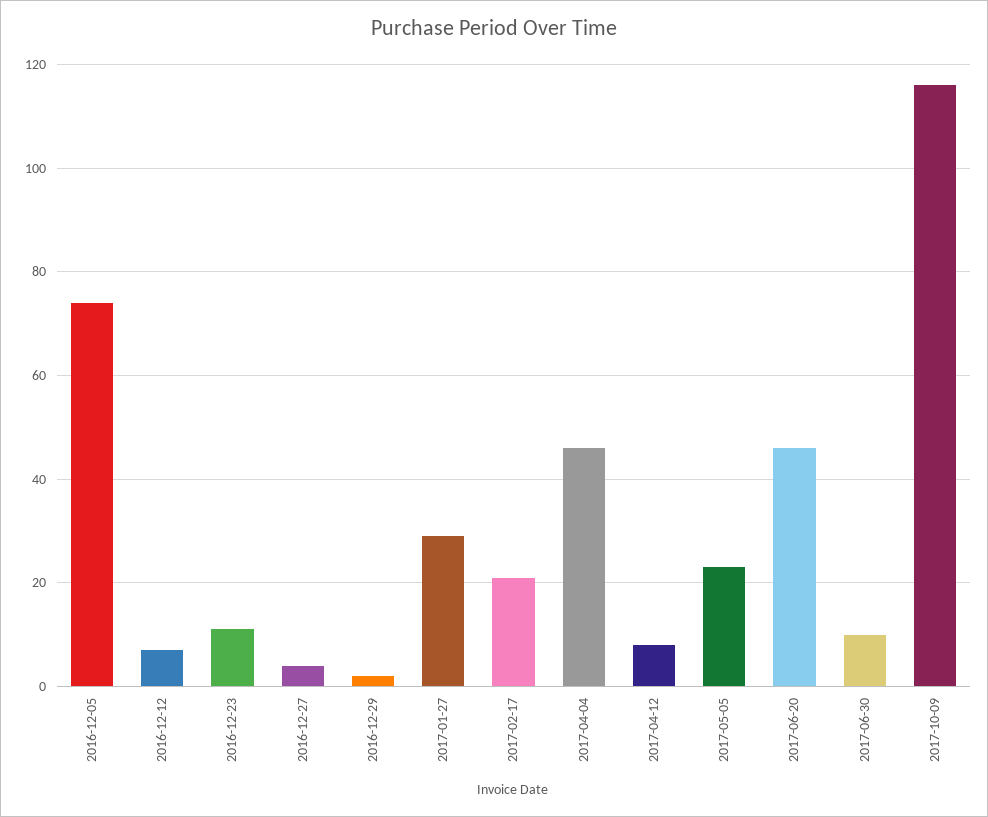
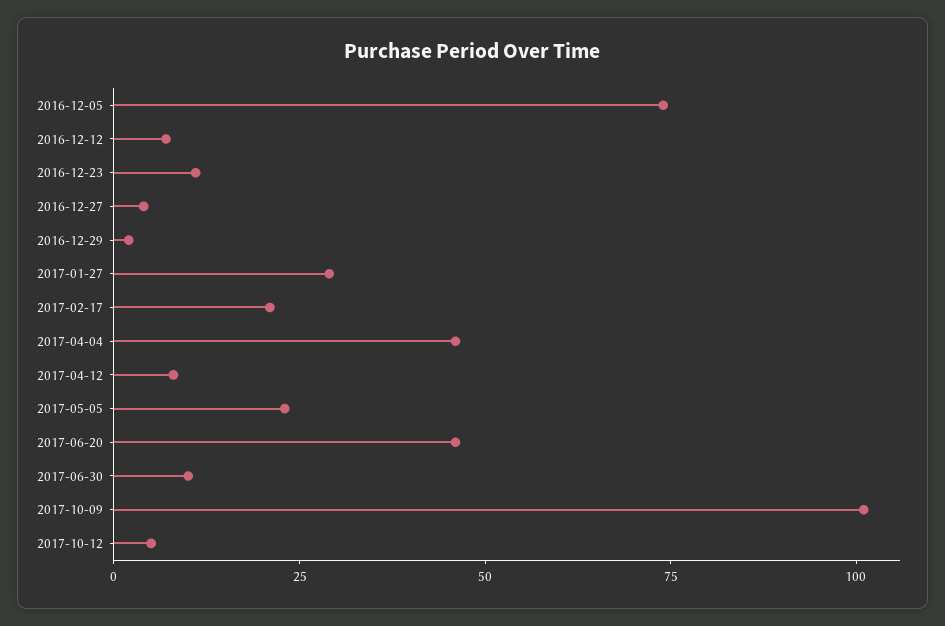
2017-10-09: 115 -> 100
2017-10-12: none -> 5

